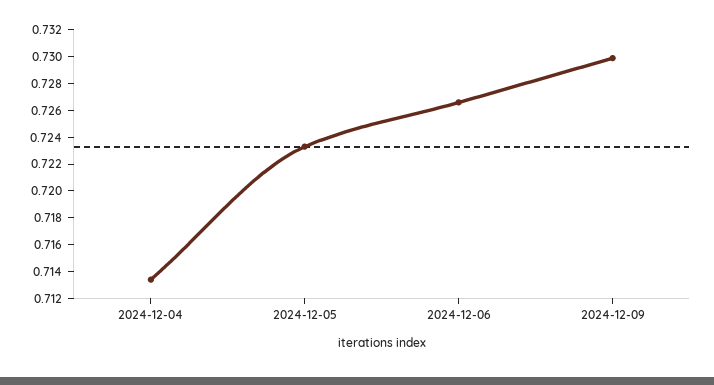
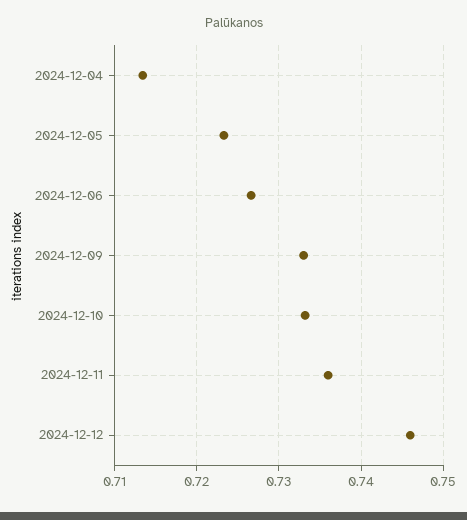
2024-12-09: 0.73 -> 0.733
2024-12-10: none -> 0.733
2024-12-11: none -> 0.736
2024-12-12: none -> 0.746

